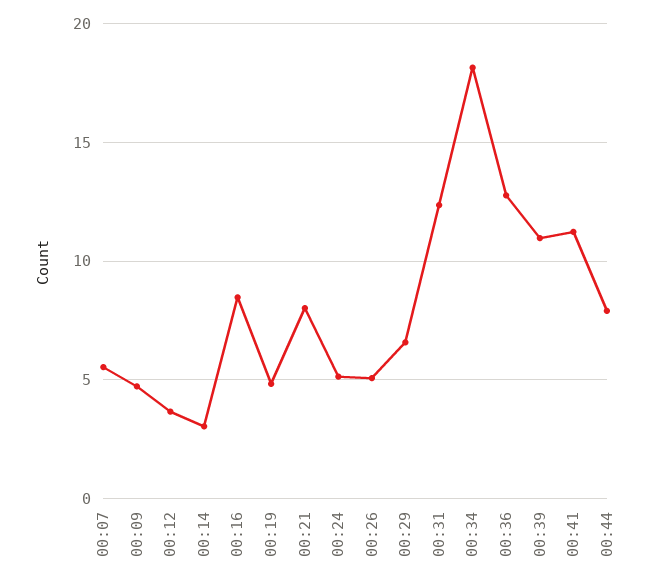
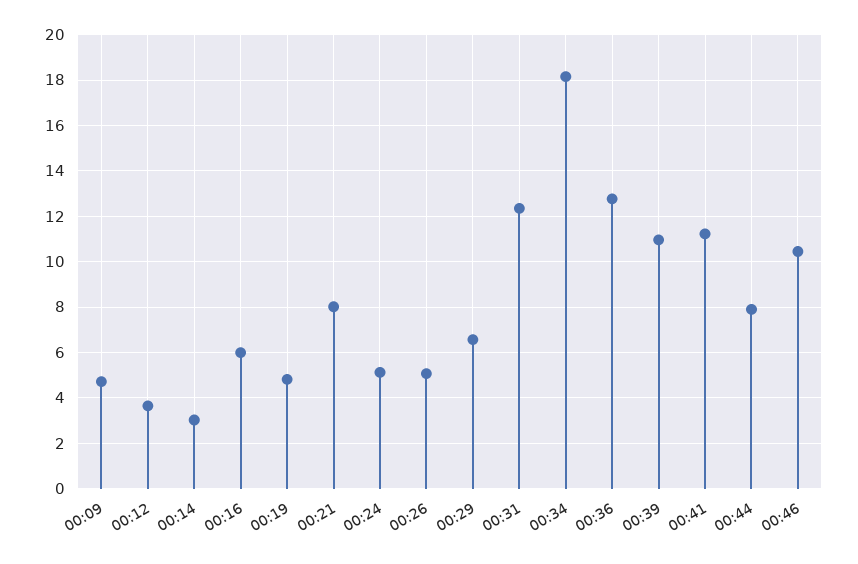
00:07: 5.5 -> none
00:16: 8.5 -> 6
00:46: none -> 10.5

